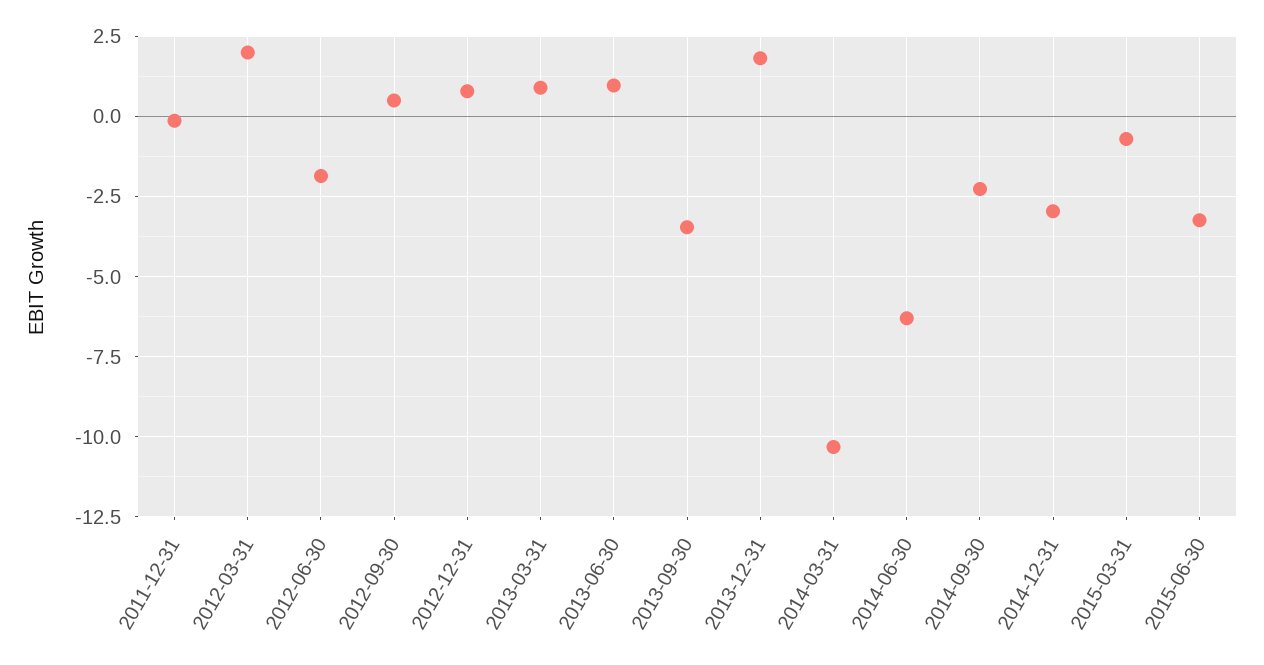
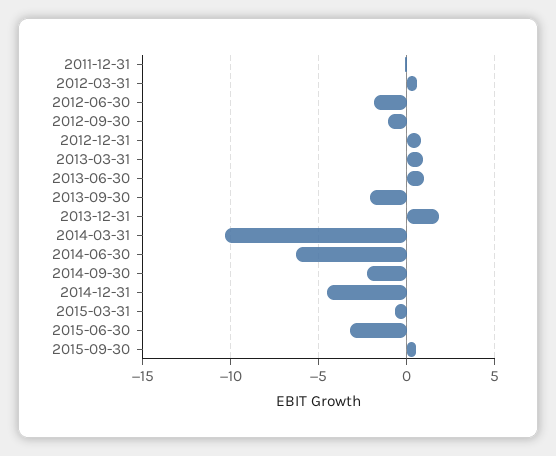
2012-03-31: 2 -> 0.5
2012-09-30: 0.5 -> -1
2013-09-30: -3.5 -> -2
2014-12-31: -3 -> -4.5
2015-09-30: none -> 0.5

